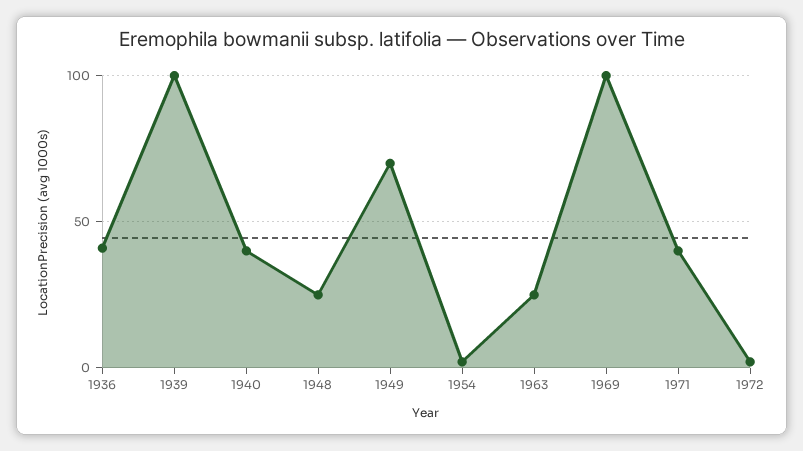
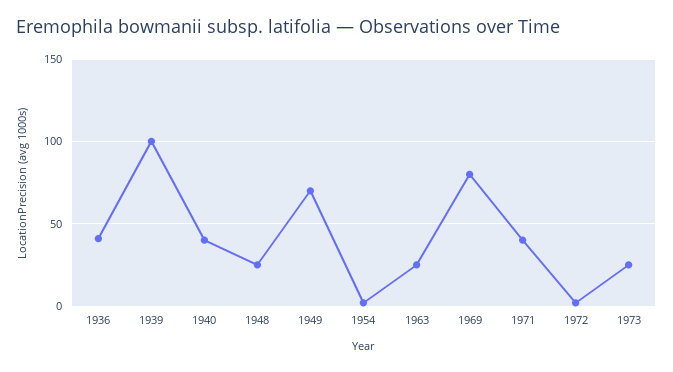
1969: 100 -> 80
1973: none -> 25

